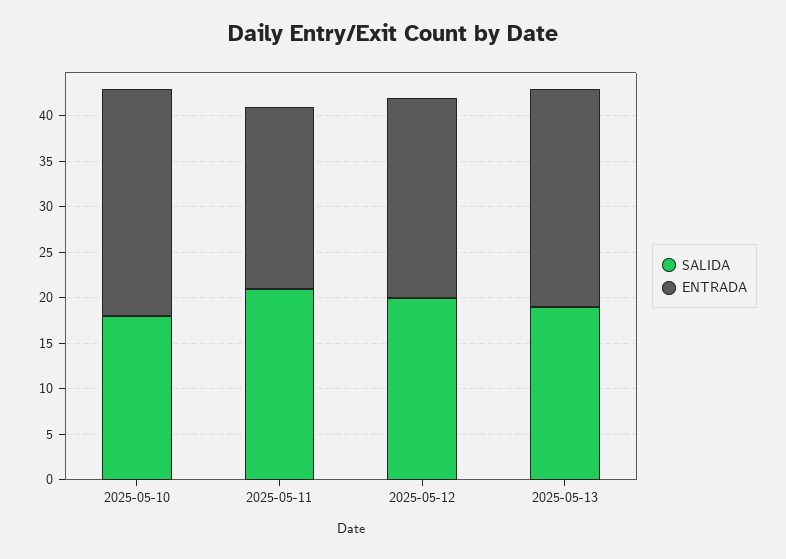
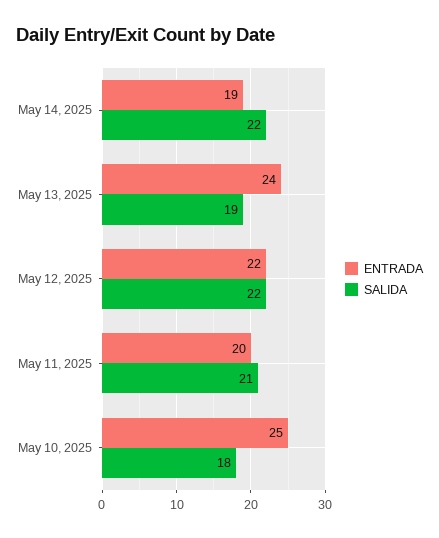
SALIDA, 2025-05-12: 20 -> 22
ENTRADA, May 14, 2025: none -> 19
SALIDA, May 14, 2025: none -> 22

